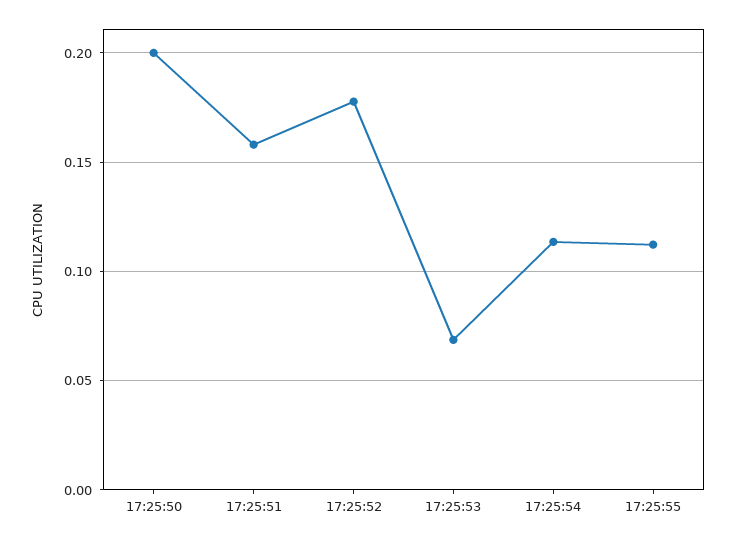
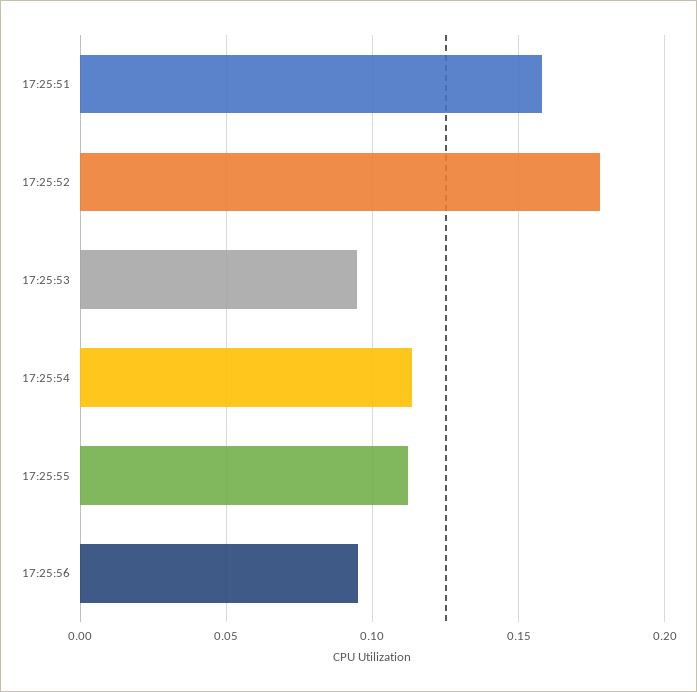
17:25:50: 0.2 -> none
17:25:53: 0.07 -> 0.095
17:25:56: none -> 0.095

